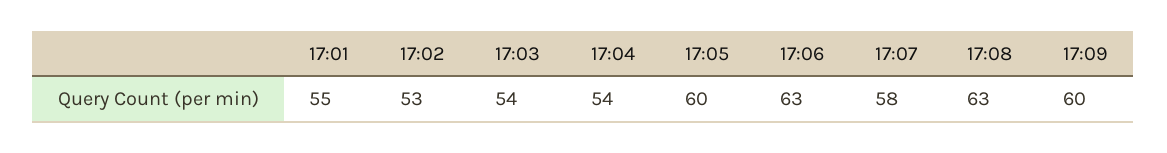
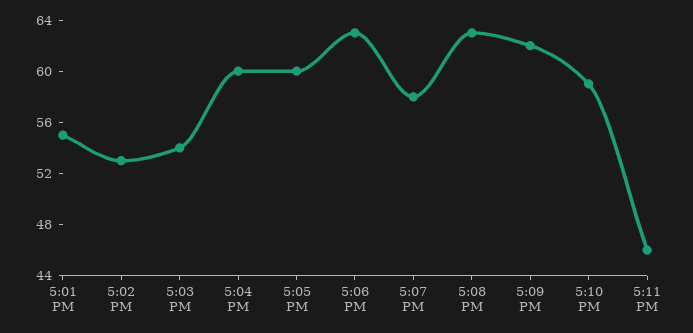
17:04: 54 -> 60
17:09: 60 -> 62
5:10 PM: none -> 59
5:11 PM: none -> 46

